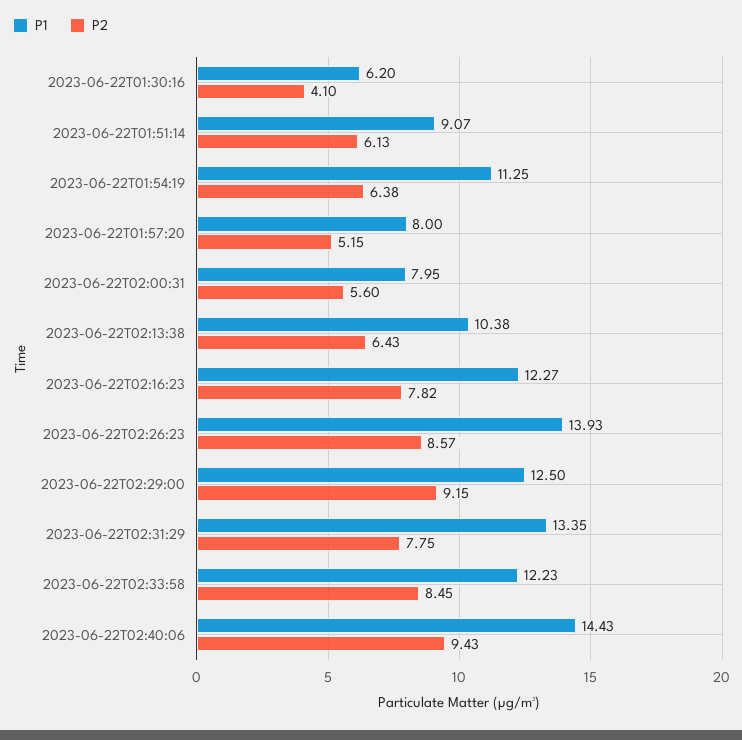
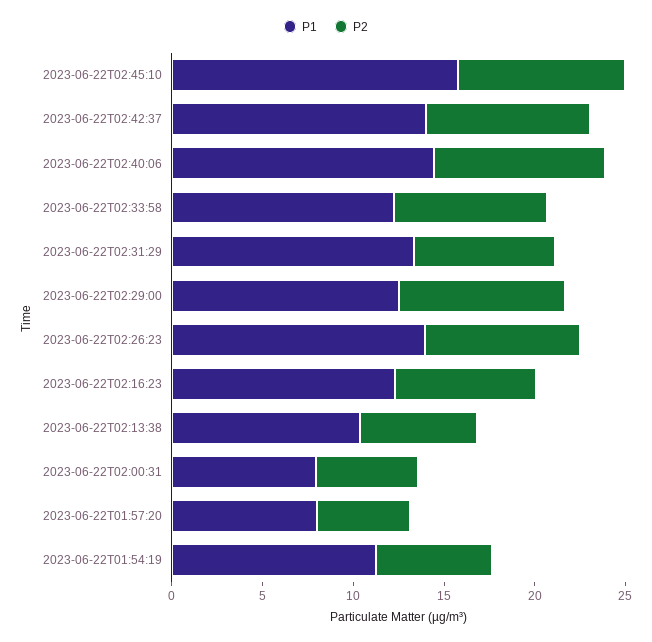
P1, 2023-06-22T01:30:16: 6.2 -> none
P2, 2023-06-22T01:30:16: 4.1 -> none
P1, 2023-06-22T01:51:14: 9.07 -> none
P2, 2023-06-22T01:51:14: 6.13 -> none
P1, 2023-06-22T02:45:10: none -> 16
P2, 2023-06-22T02:45:10: none -> 9
P1, 2023-06-22T02:42:37: none -> 14
P2, 2023-06-22T02:42:37: none -> 9

